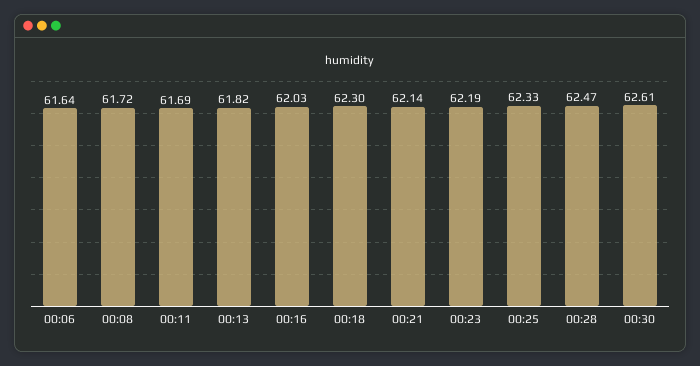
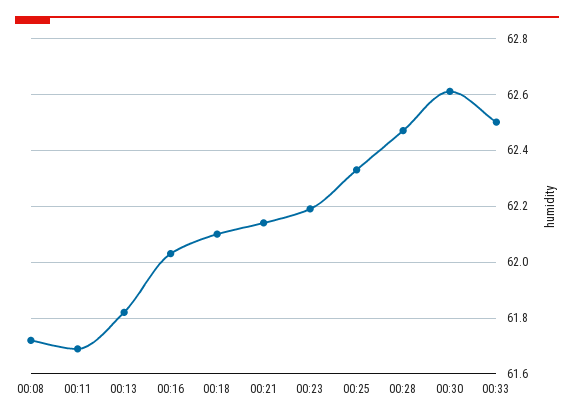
00:06: 61.64 -> none
00:18: 62.3 -> 62.1
00:33: none -> 62.5

